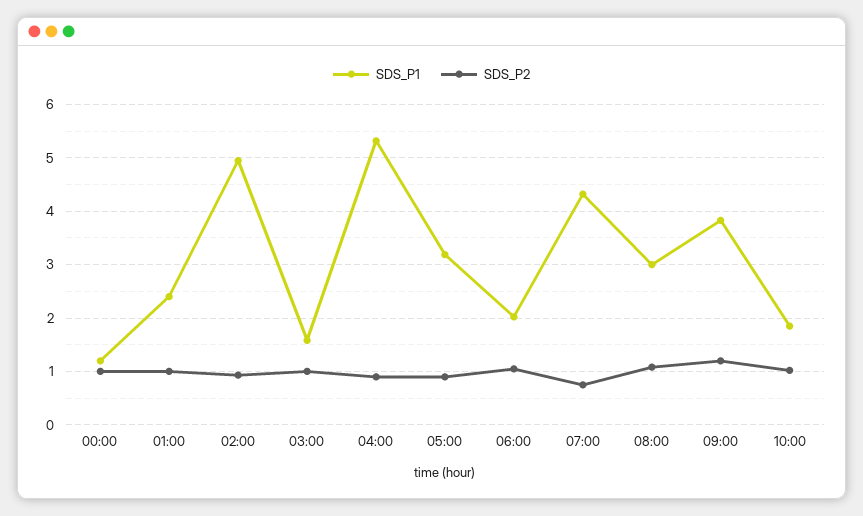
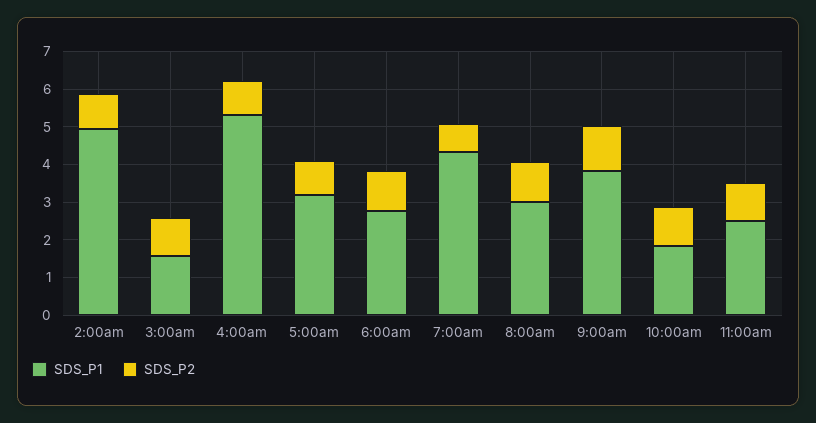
SDS_P1, 00:00: 1.2 -> none
SDS_P2, 00:00: 1 -> none
SDS_P1, 01:00: 2.4 -> none
SDS_P2, 01:00: 1 -> none
SDS_P1, 06:00: 2 -> 2.75
SDS_P1, 11:00am: none -> 2.5
SDS_P2, 11:00am: none -> 1

